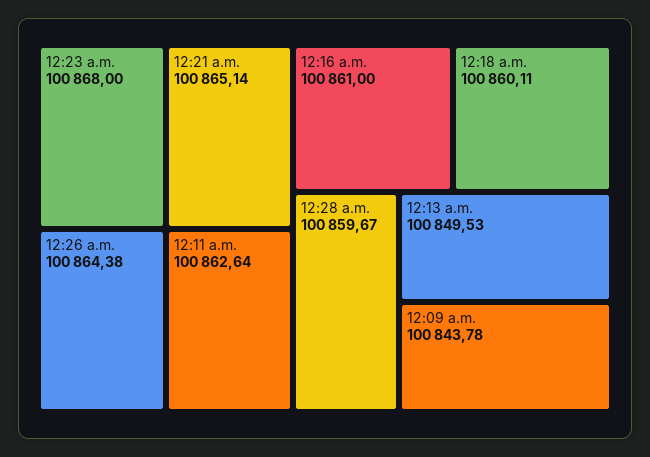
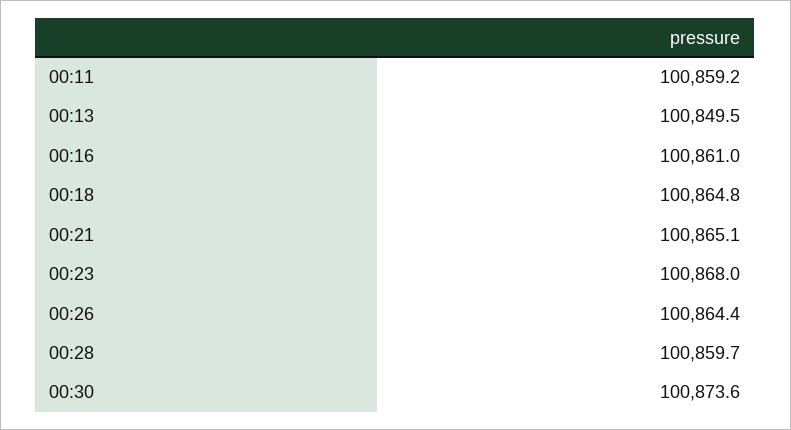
12:11 a.m.: 100862.64 -> 100859.2
12:18 a.m.: 100860.11 -> 100864.8
12:09 a.m.: 100843.78 -> none
00:30: none -> 100873.6

